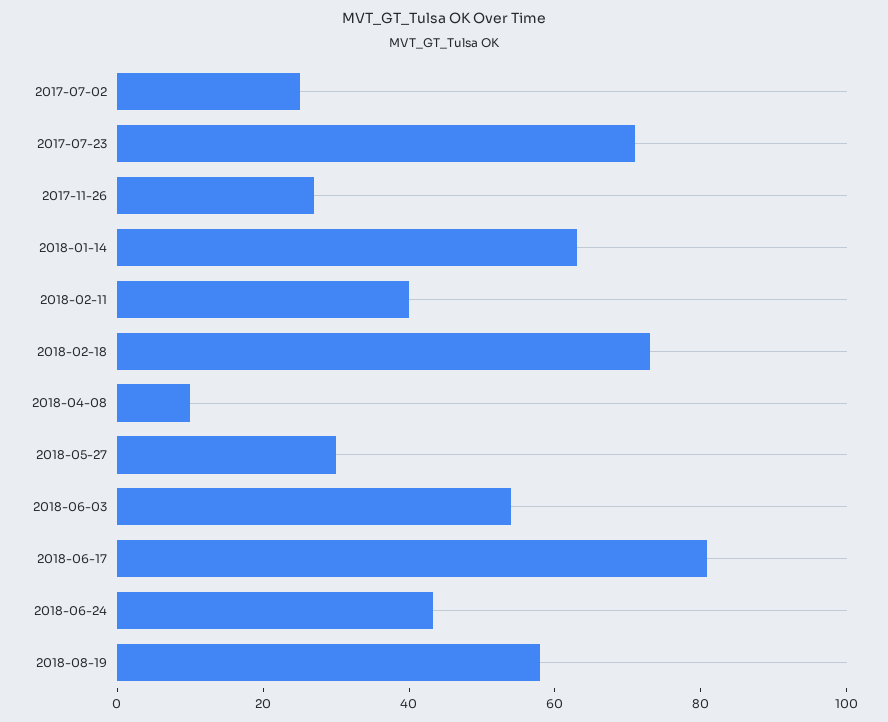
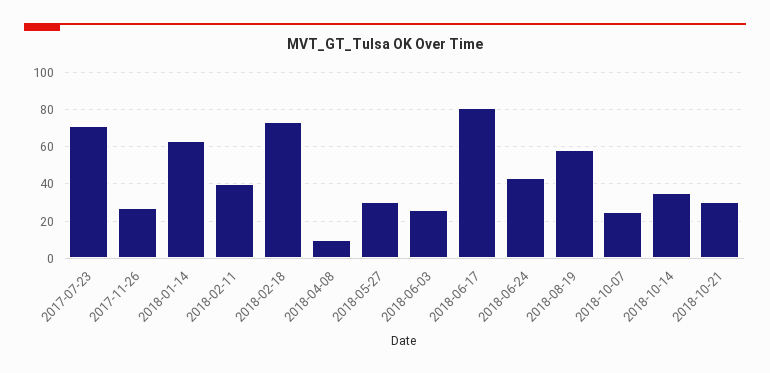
2017-07-02: 25 -> none
2018-06-03: 55 -> 25
2018-10-07: none -> 25
2018-10-14: none -> 35
2018-10-21: none -> 30

